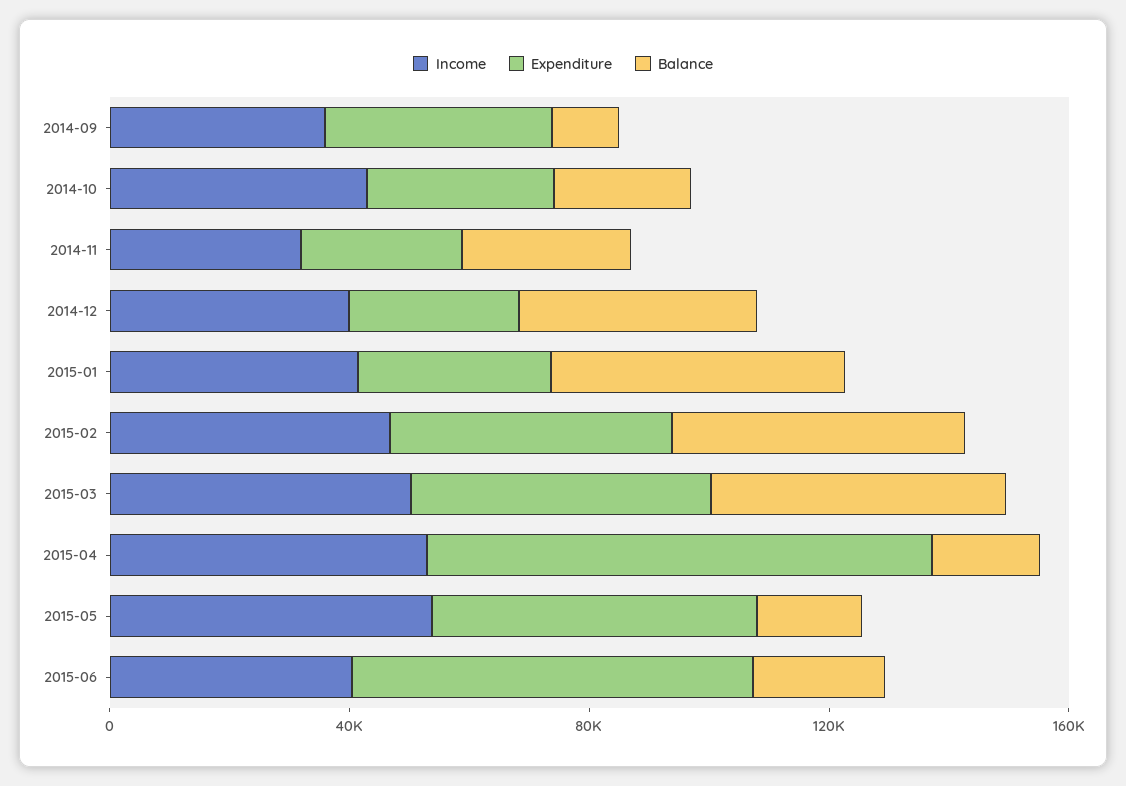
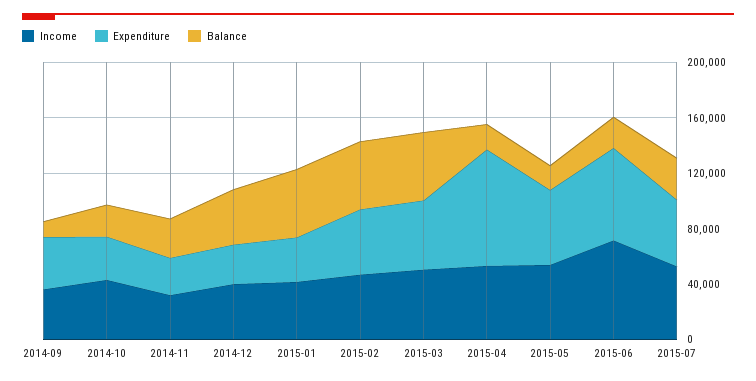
Income, 2015-06: 40000 -> 70000
Income, 2015-07: none -> 50000
Expenditure, 2015-07: none -> 50000
Balance, 2015-07: none -> 30000

